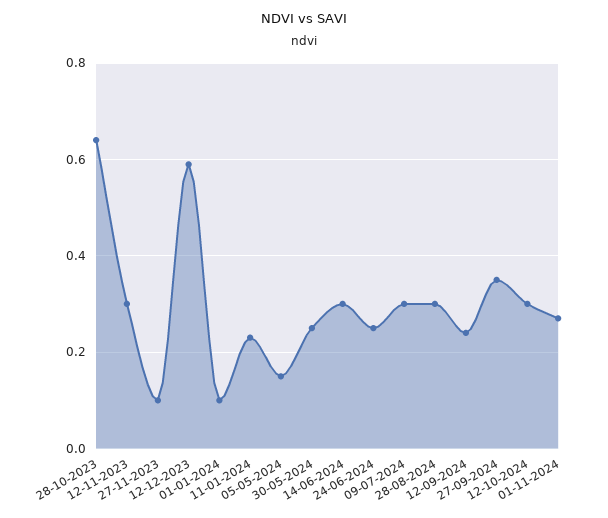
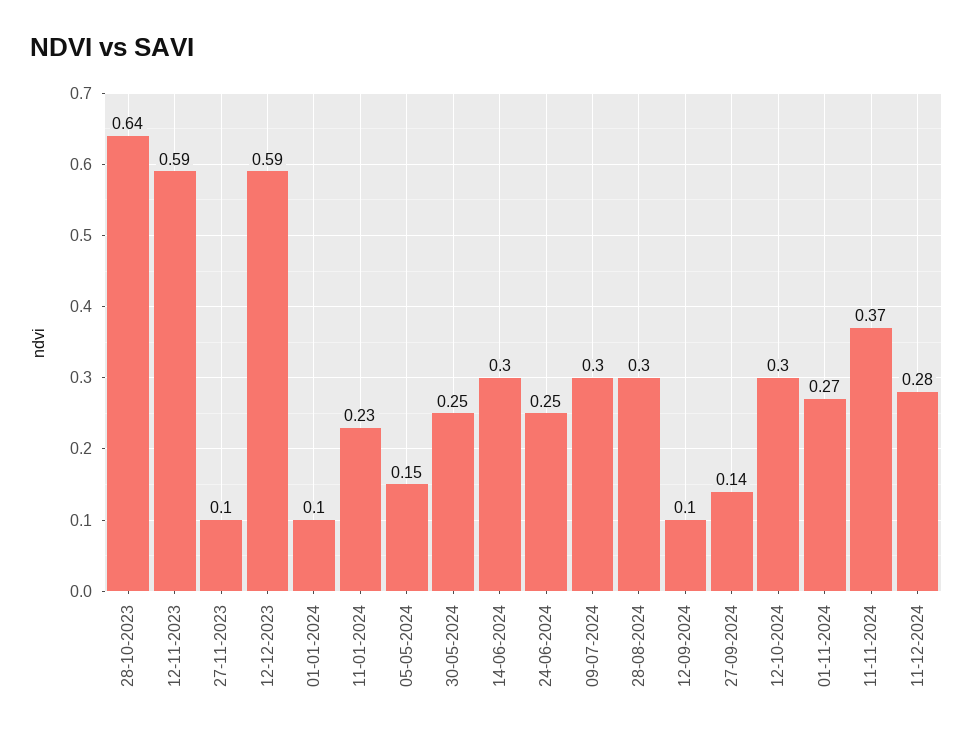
12-11-2023: 0.3 -> 0.59
12-09-2024: 0.25 -> 0.1
27-09-2024: 0.35 -> 0.14
11-11-2024: none -> 0.37
11-12-2024: none -> 0.28

